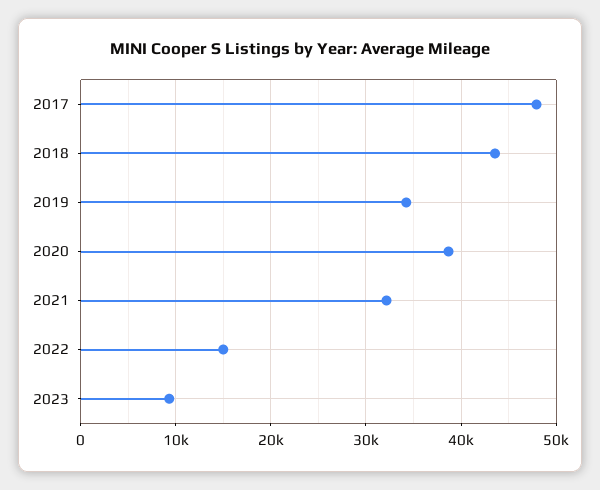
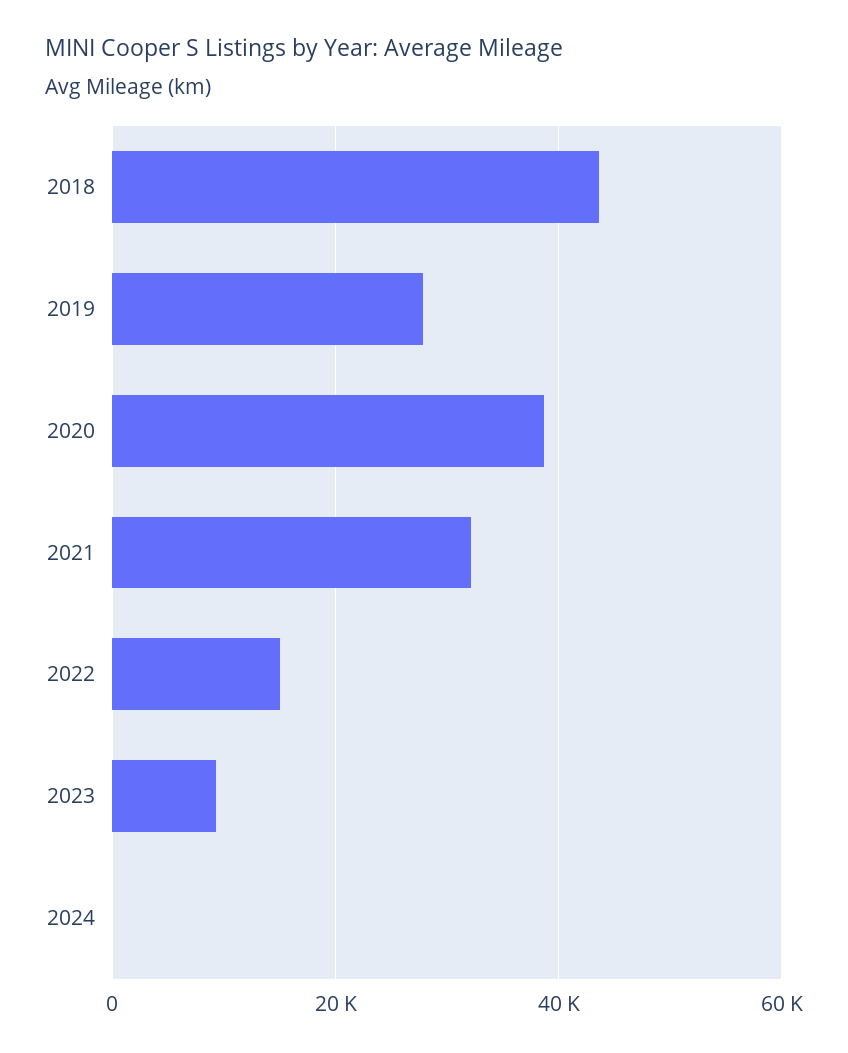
2017: 48000 -> none
2019: 34000 -> 28000
2024: none -> 0

